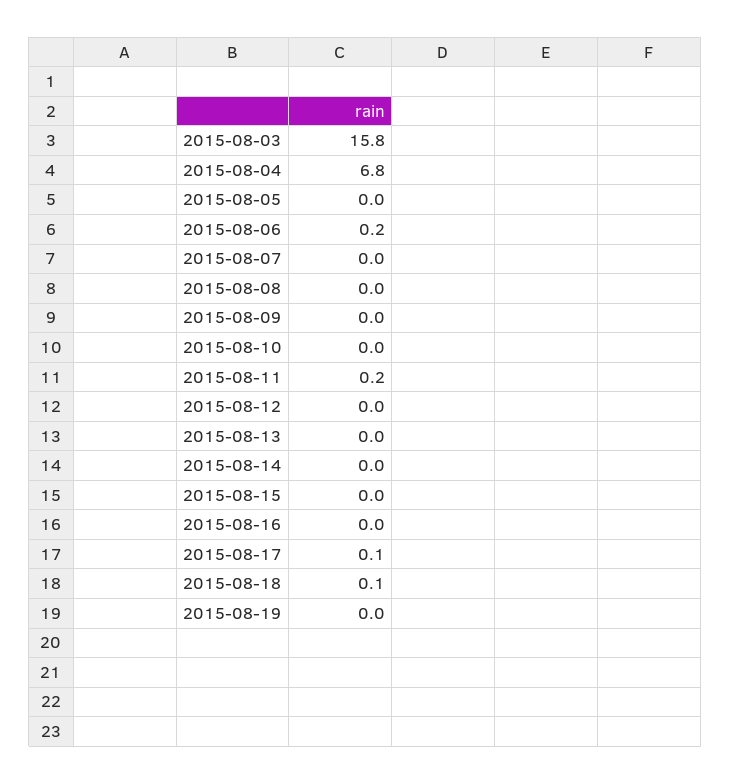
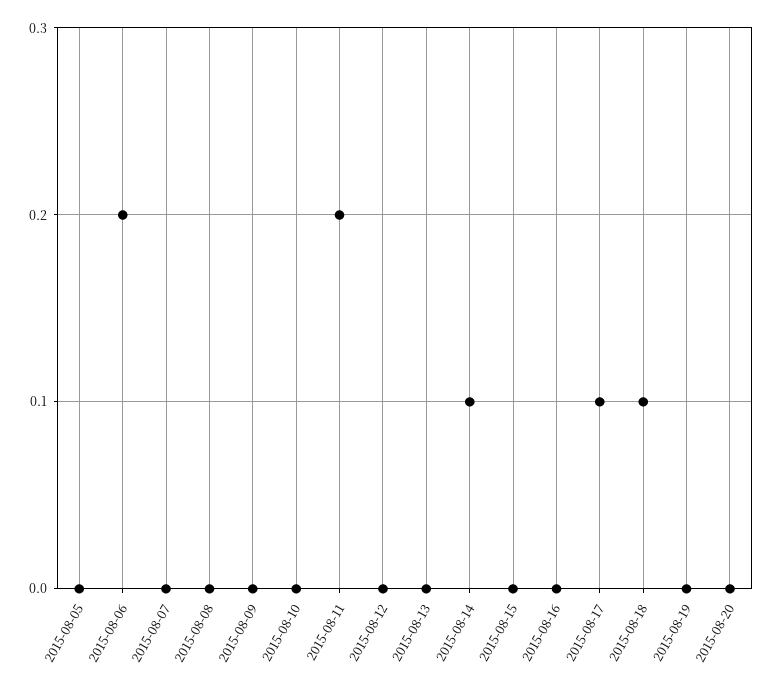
2015-08-03: 15.8 -> none
2015-08-04: 6.8 -> none
2015-08-14: 0 -> 0.1
2015-08-20: none -> 0

